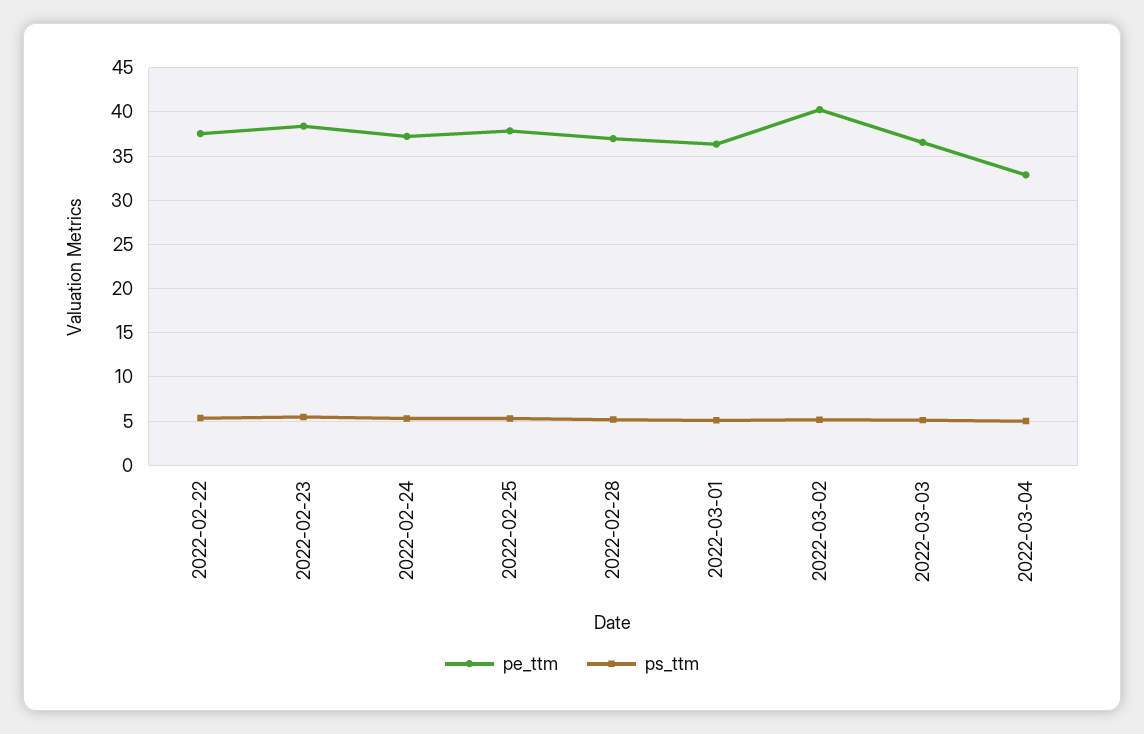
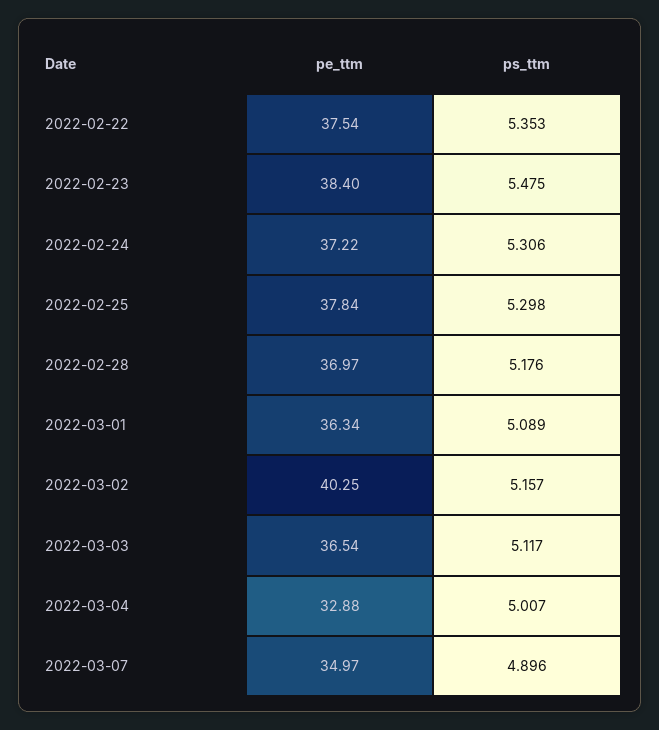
pe_ttm, 2022-03-07: none -> 34.97
ps_ttm, 2022-03-07: none -> 4.896

